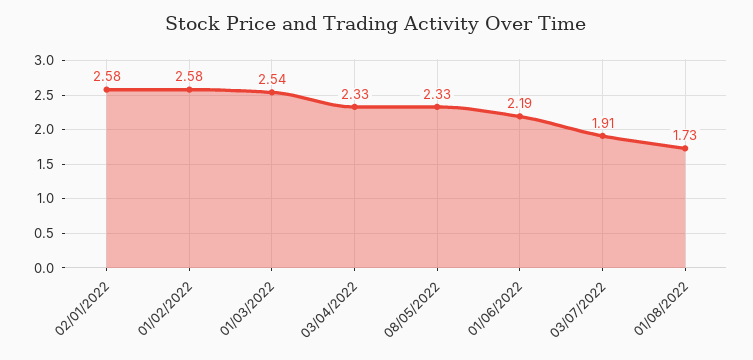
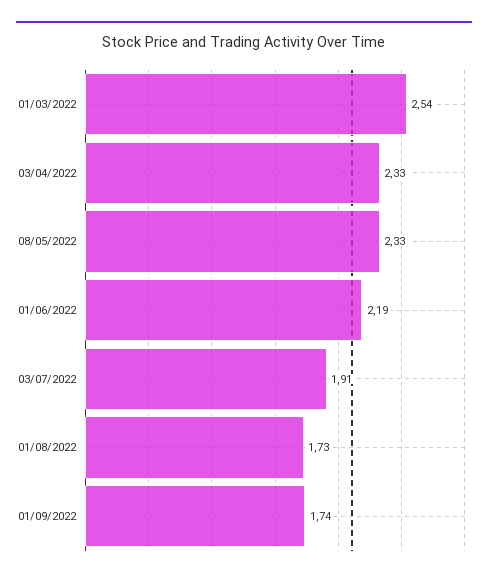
02/01/2022: 2.58 -> none
01/02/2022: 2.58 -> none
01/09/2022: none -> 1.74

